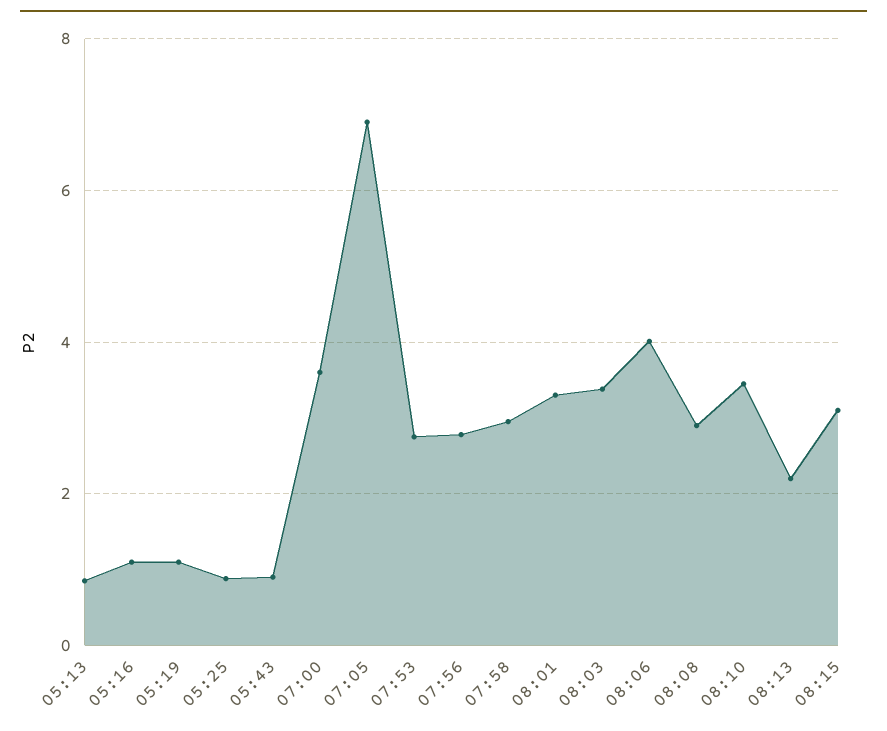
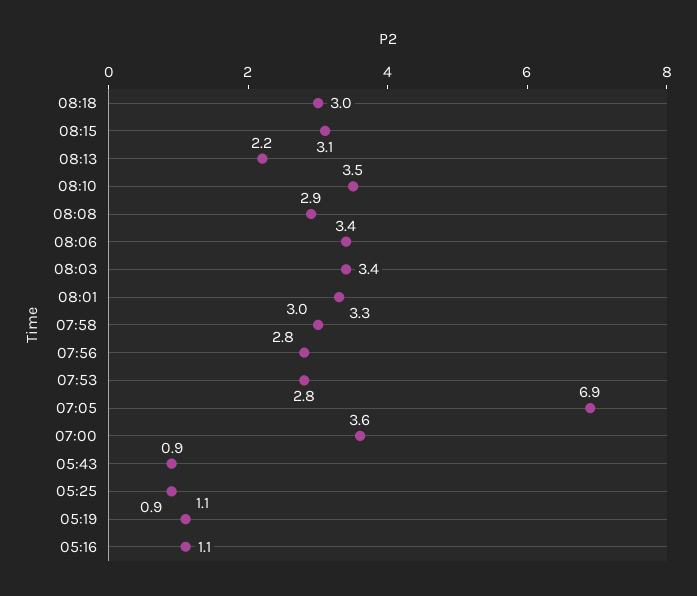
05:13: 0.8 -> none
08:06: 4 -> 3.4
08:18: none -> 3

